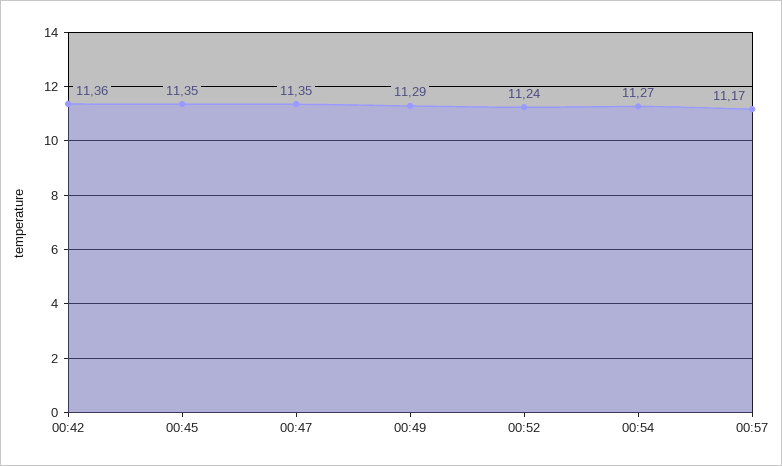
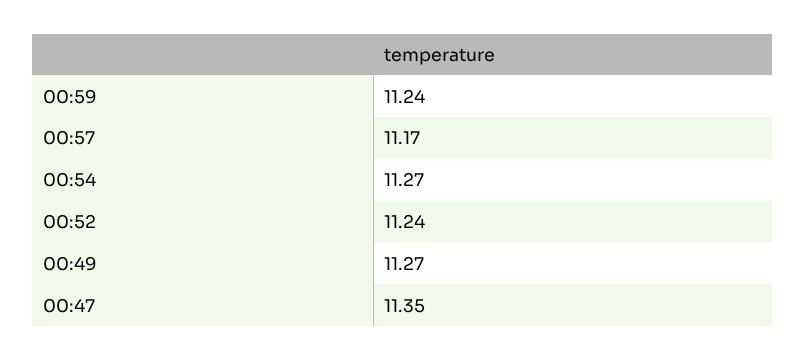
00:42: 11.36 -> none
00:45: 11.35 -> none
00:49: 11.29 -> 11.27
00:59: none -> 11.24

